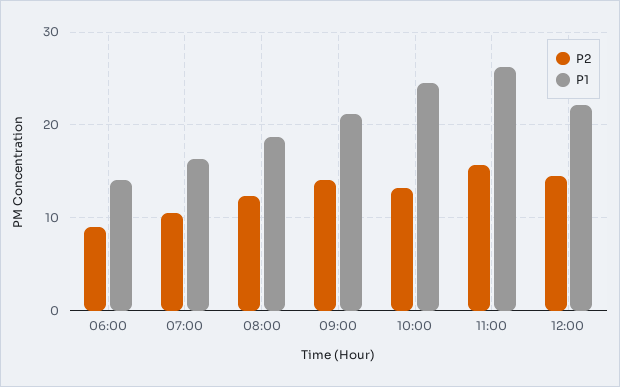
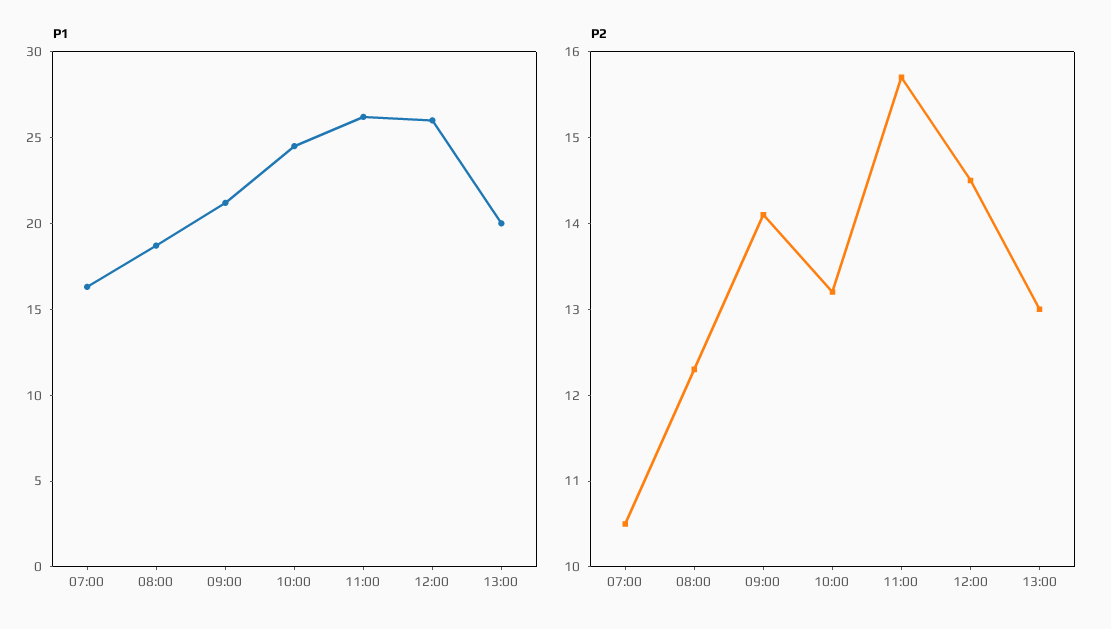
P2, 06:00: 9 -> none
P1, 06:00: 14 -> none
P1, 12:00: 22 -> 26
P1, 13:00: none -> 20
P2, 13:00: none -> 13

